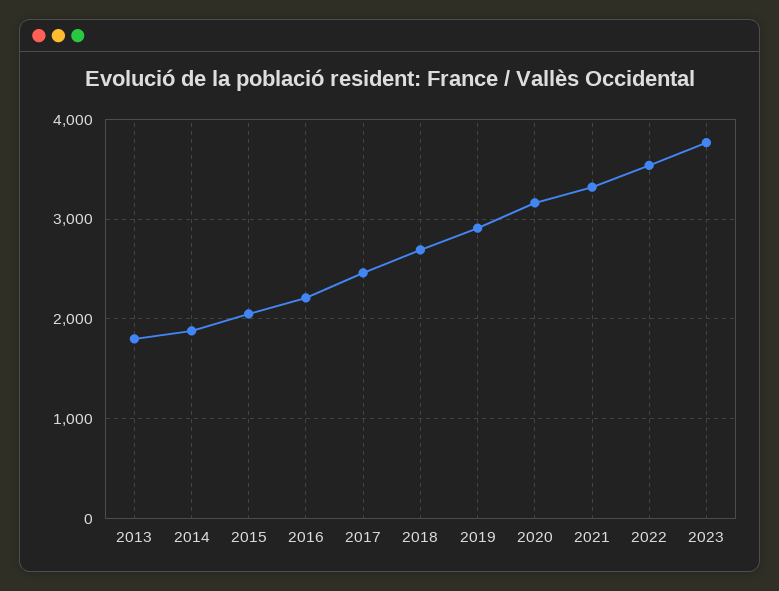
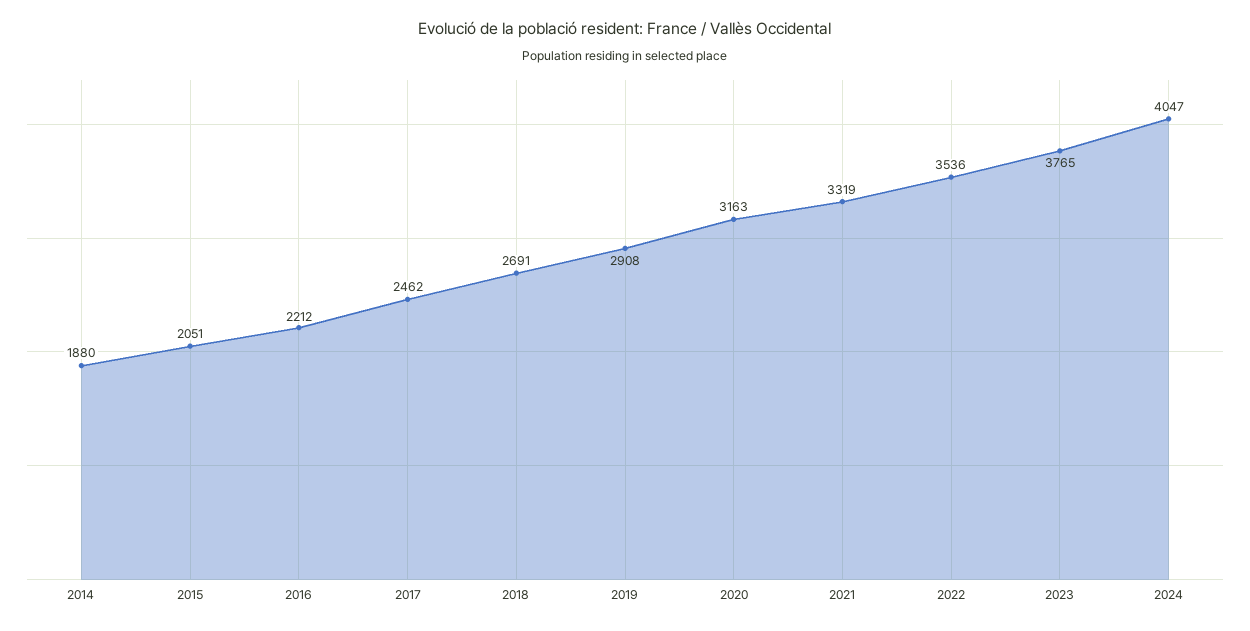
2013: 1800 -> none
2024: none -> 4047

